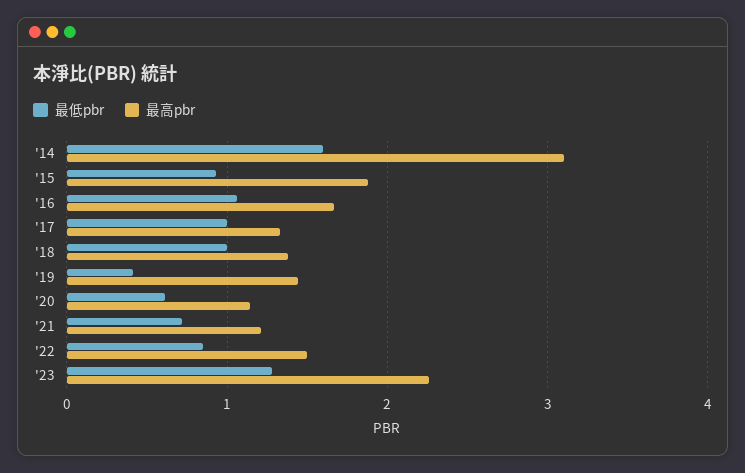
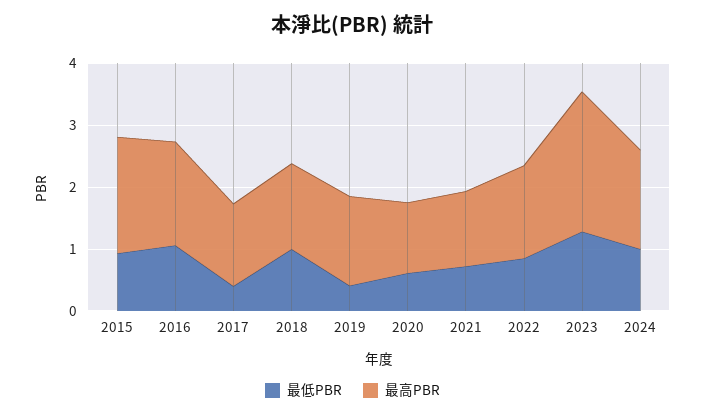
最低pbr, '14: 1.6 -> none
最高pbr, '14: 3.1 -> none
最低pbr, '17: 1 -> 0.4
最低pbr, 2024: none -> 1
最高pbr, 2024: none -> 1.6

